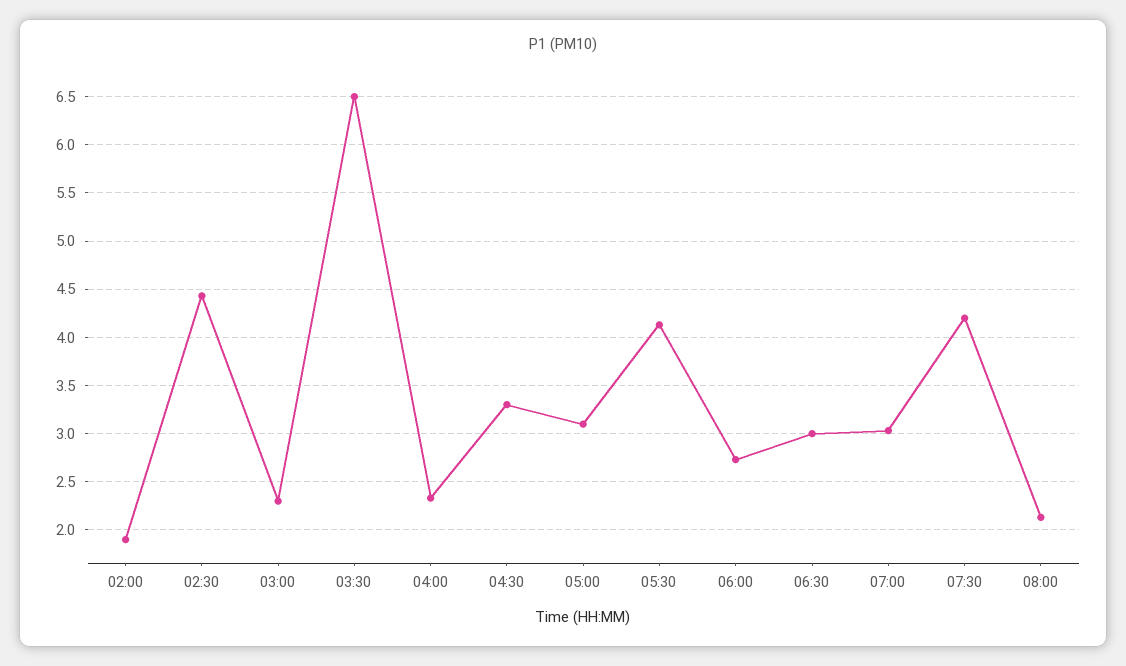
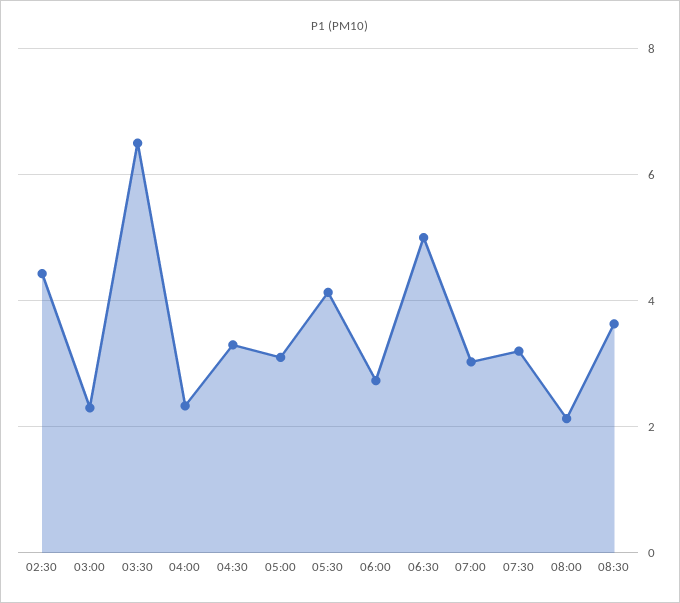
02:00: 1.9 -> none
06:30: 3 -> 5
07:30: 4.2 -> 3.2
08:30: none -> 3.6

